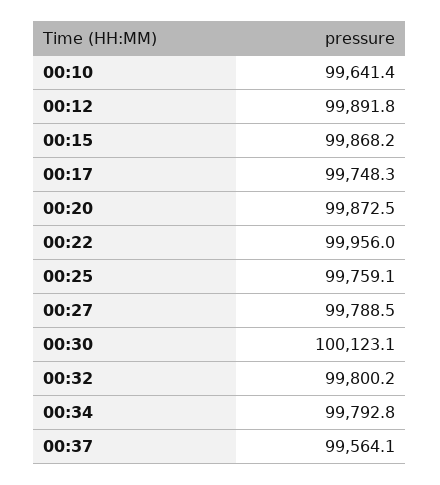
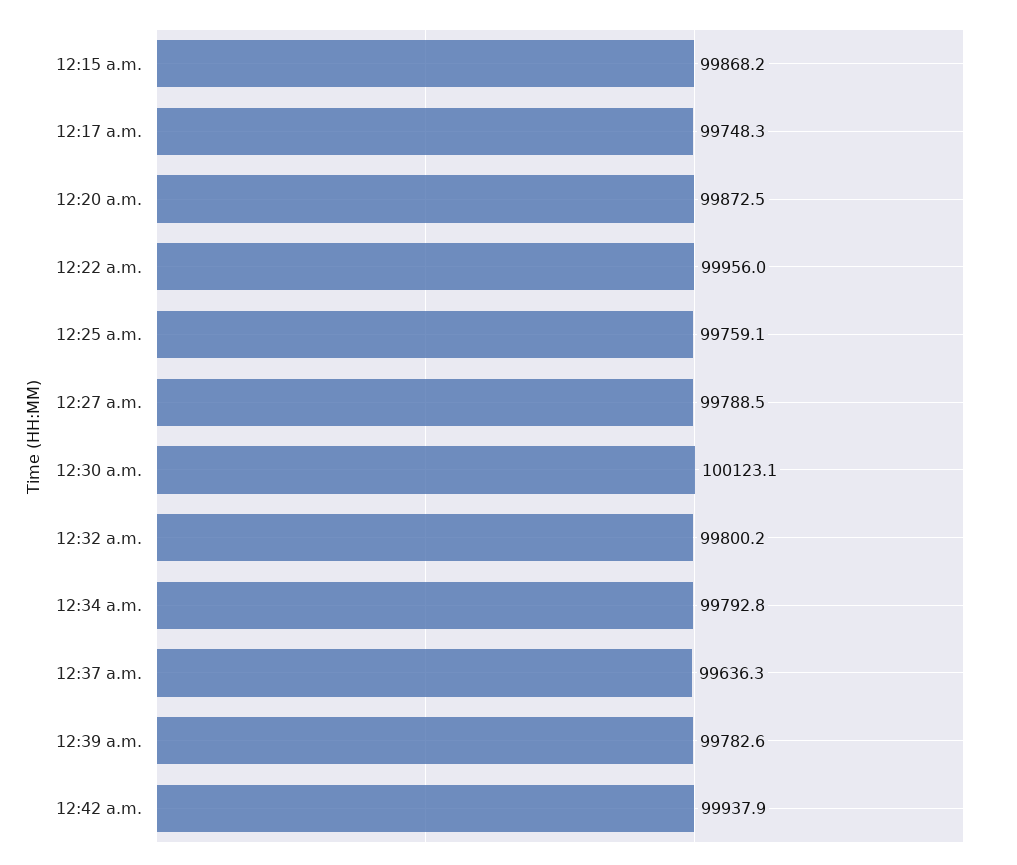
00:10: 99641.4 -> none
00:12: 99891.8 -> none
00:37: 99564.1 -> 99636.3
12:39 a.m.: none -> 99782.6
12:42 a.m.: none -> 99937.9

